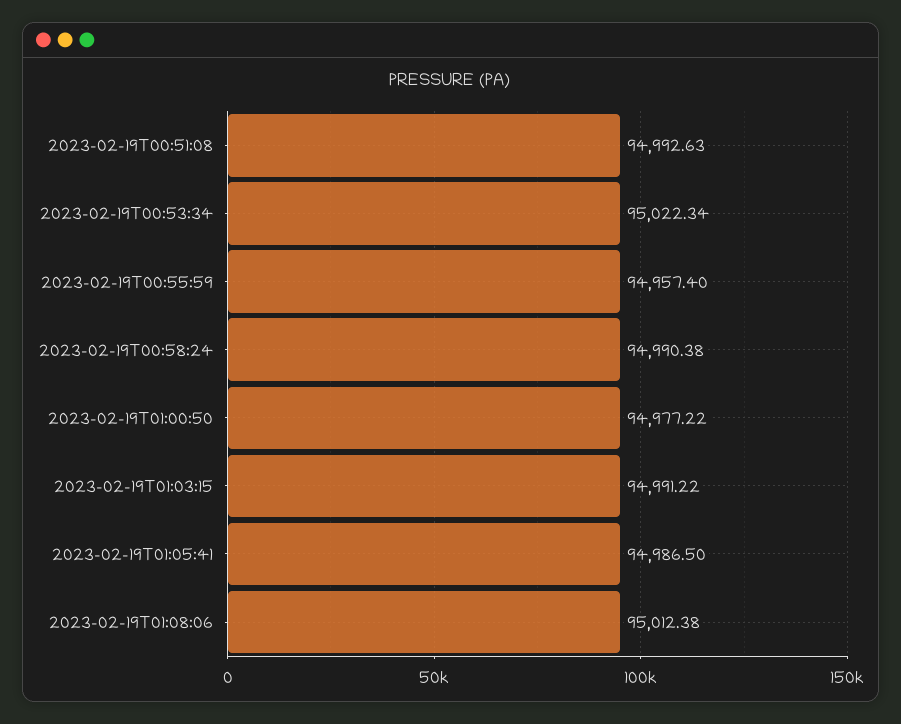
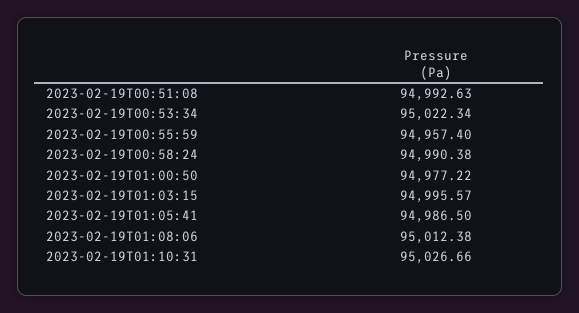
2023-02-19T01:03:15: 94991.22 -> 94995.57
2023-02-19T01:10:31: none -> 95026.66

